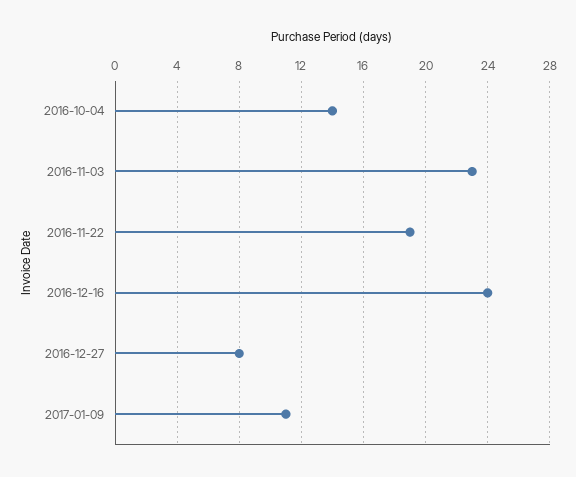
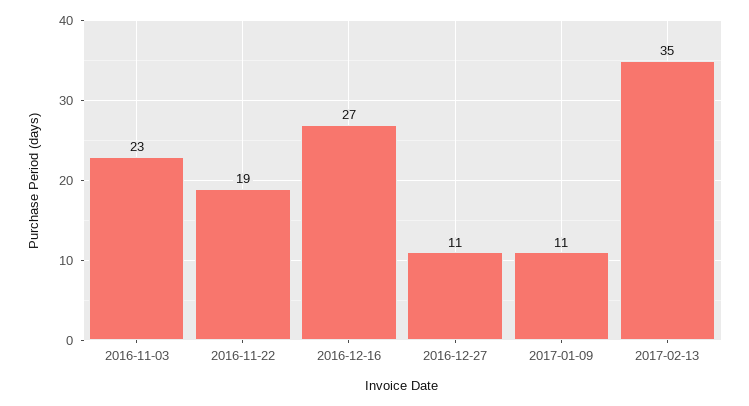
2016-10-04: 14 -> none
2016-12-16: 24 -> 27
2016-12-27: 8 -> 11
2017-02-13: none -> 35

